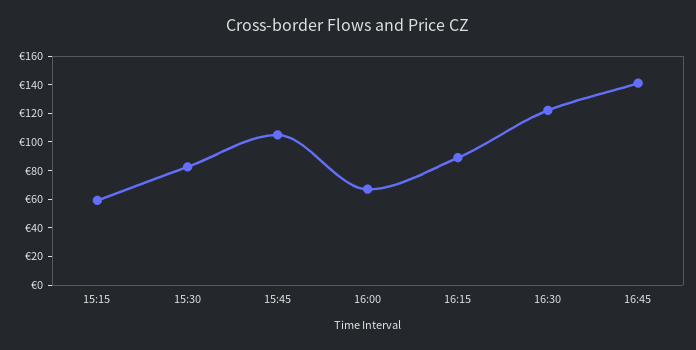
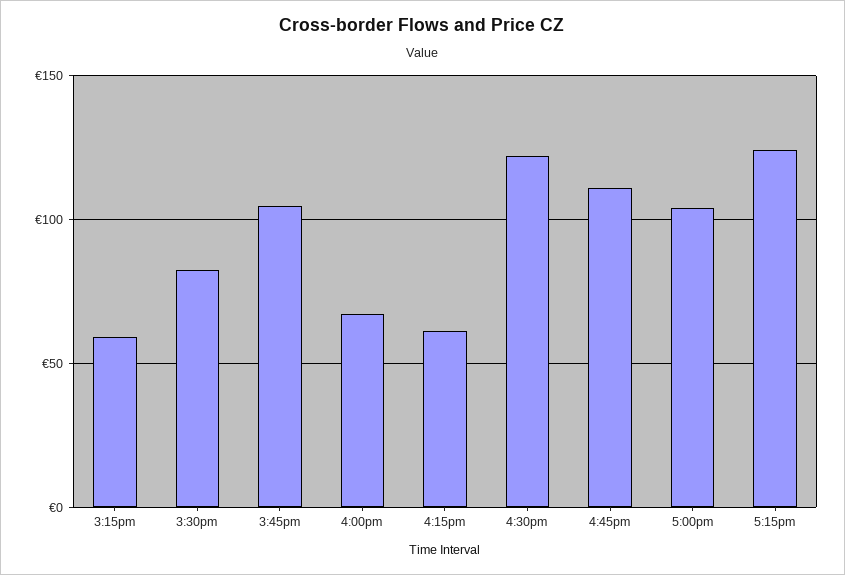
16:15: 90 -> 60
16:45: 140 -> 110
5:00pm: none -> 105
5:15pm: none -> 125

